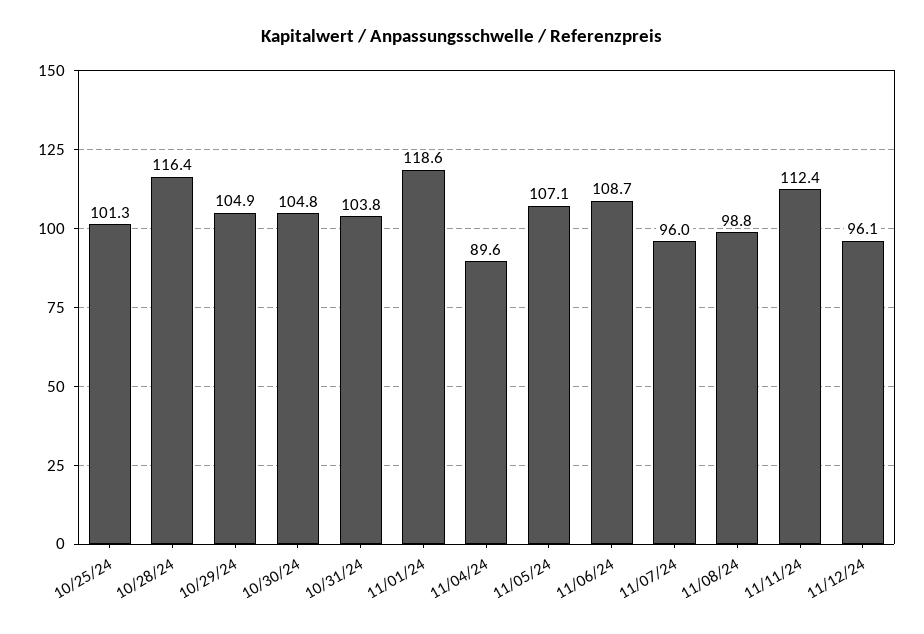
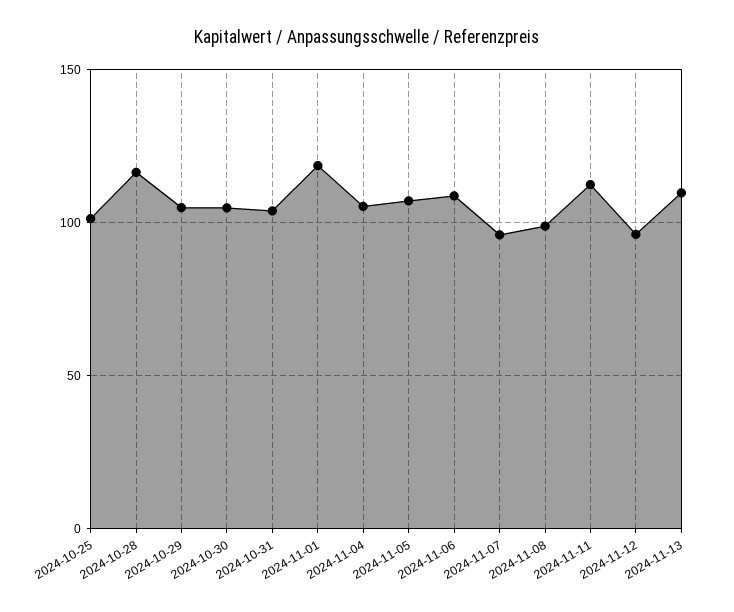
11/04/24: 89.6 -> 105
2024-11-13: none -> 110

